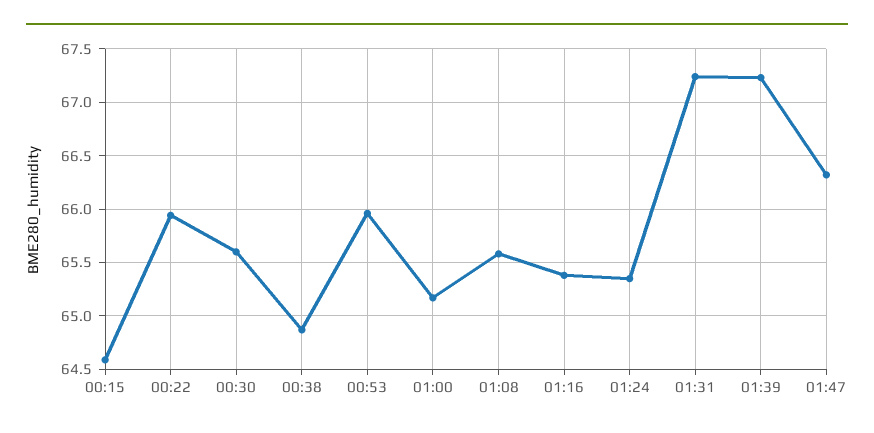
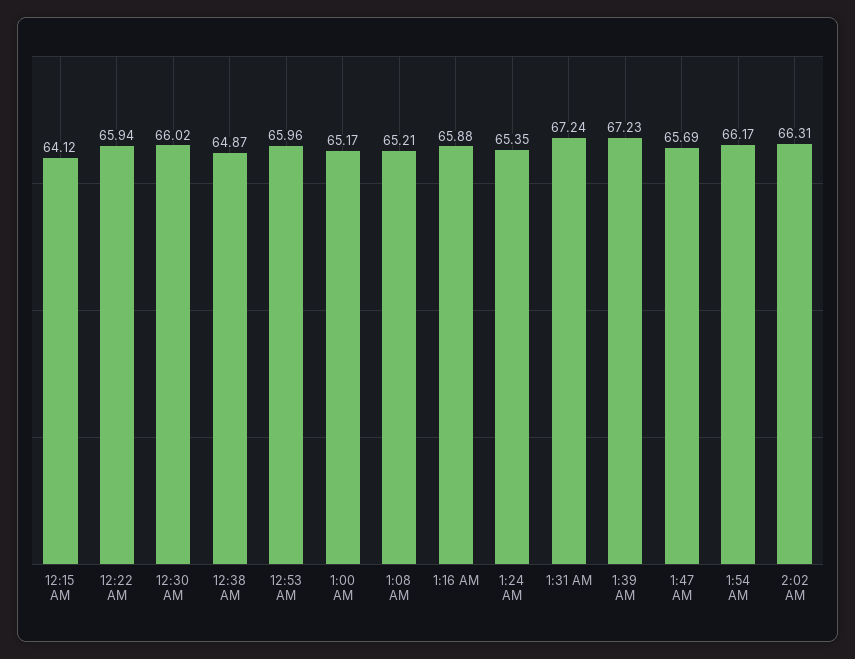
00:15: 64.6 -> 64.12
00:30: 65.6 -> 66.02
01:08: 65.6 -> 65.21
01:16: 65.4 -> 65.88
01:47: 66.3 -> 65.69
1:54 AM: none -> 66.17
2:02 AM: none -> 66.31

